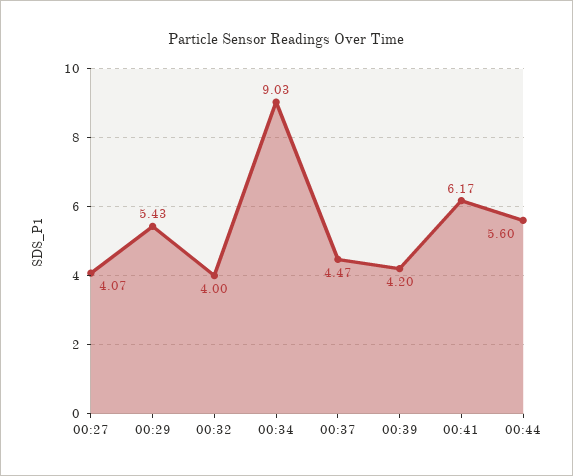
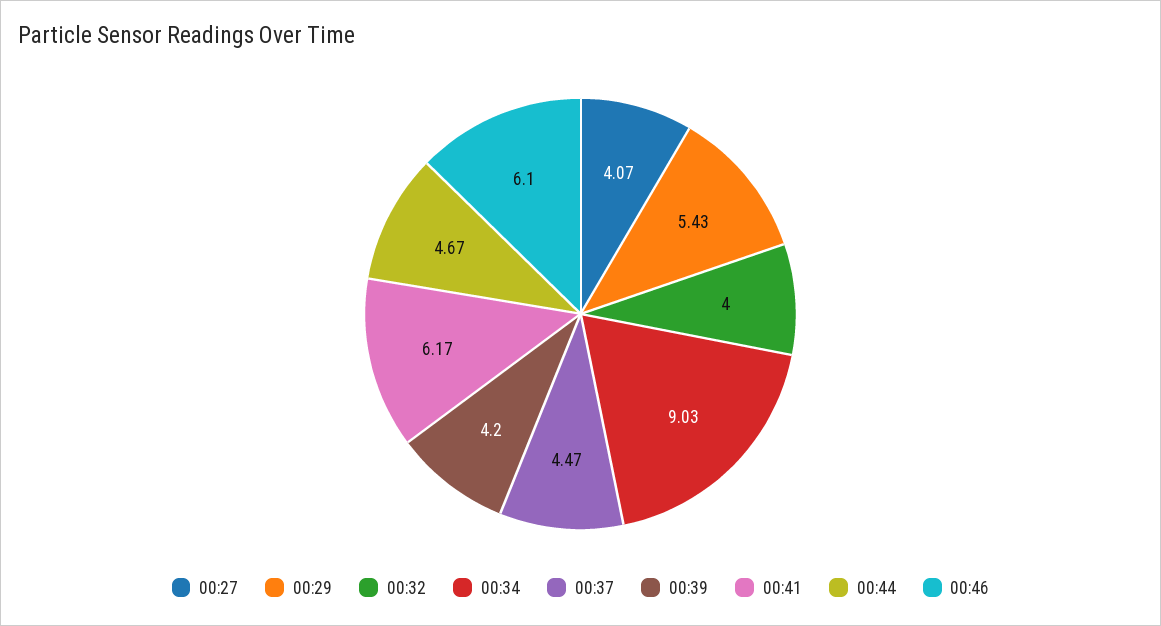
00:44: 5.6 -> 4.67
00:46: none -> 6.1

